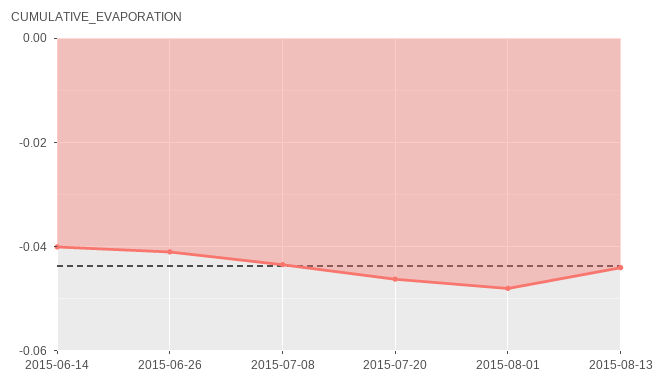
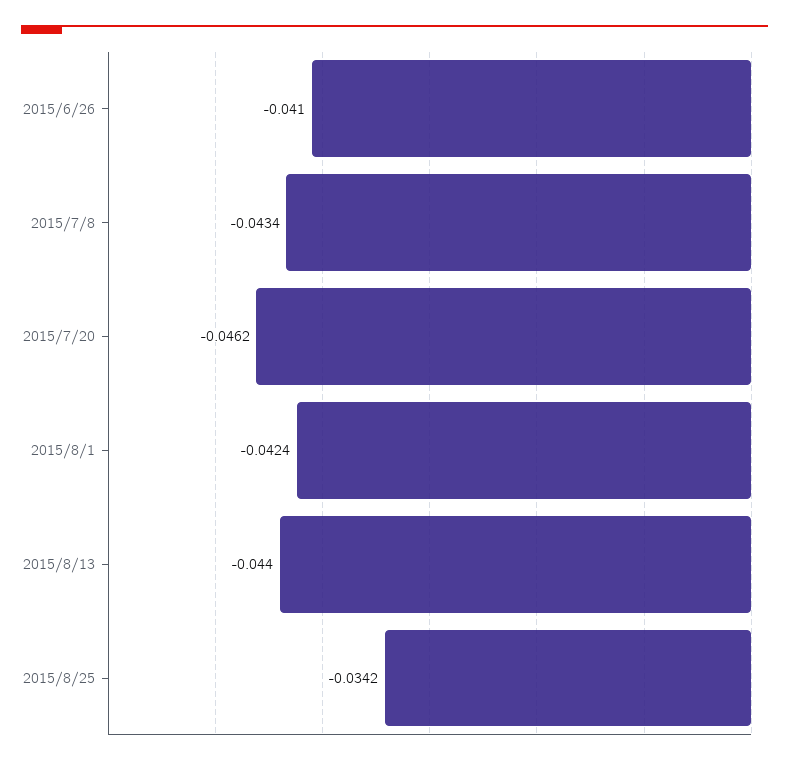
2015-06-14: -0.04 -> none
2015-08-01: -0.048 -> -0.0424
2015/8/25: none -> -0.0342

